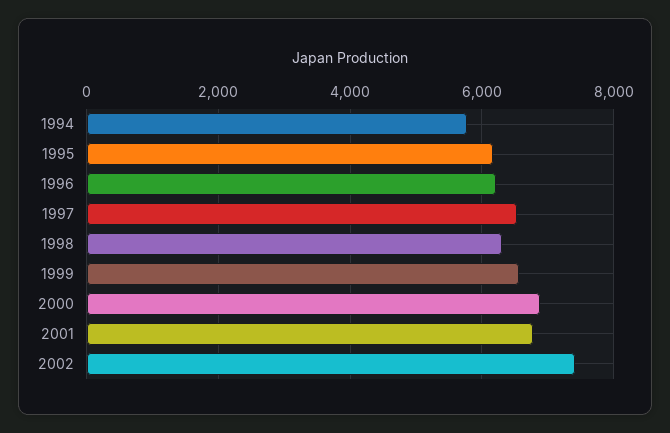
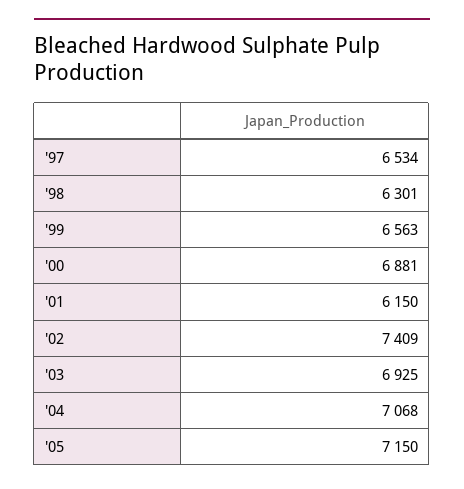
1994: 5800 -> none
1995: 6200 -> none
1996: 6200 -> none
2001: 6800 -> 6150
'03: none -> 6925
'04: none -> 7068
'05: none -> 7150

